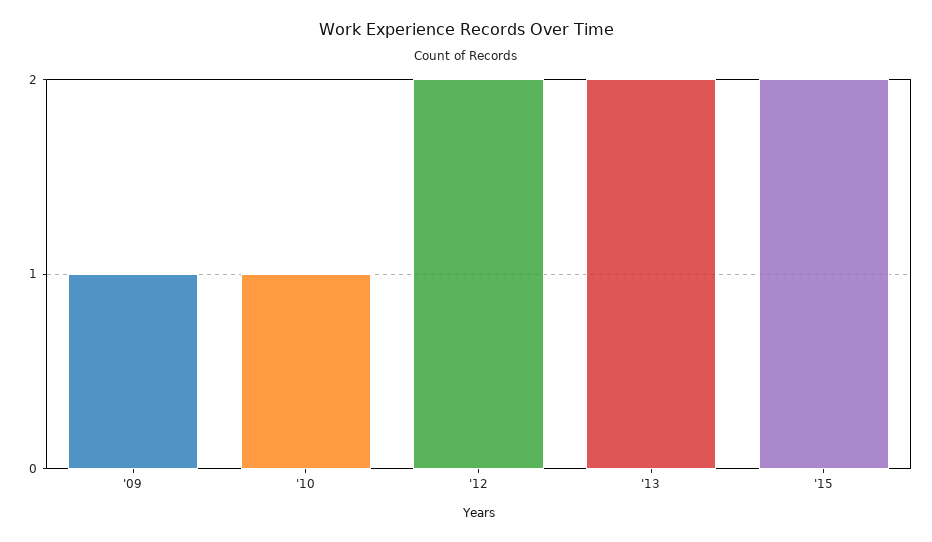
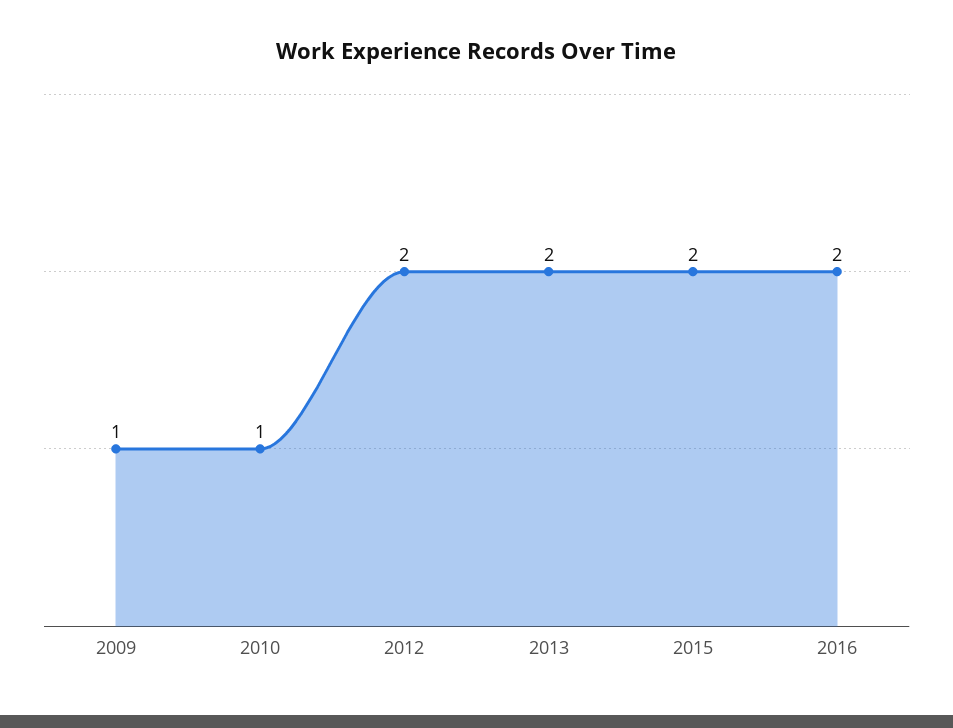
2016: none -> 2

